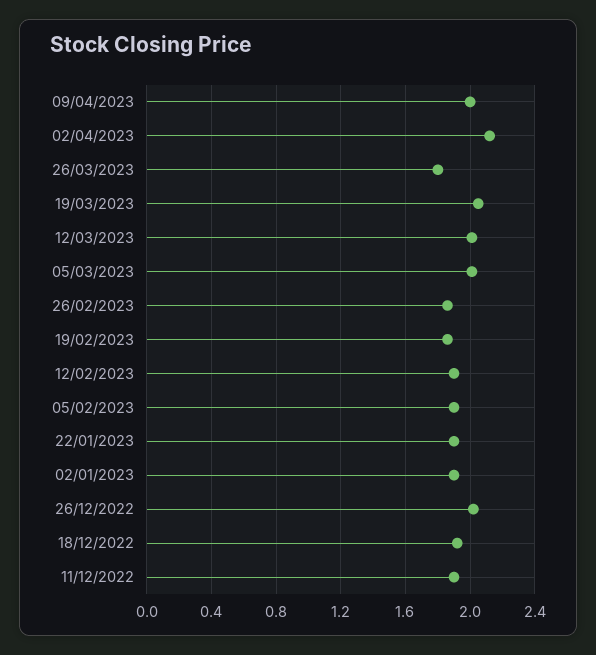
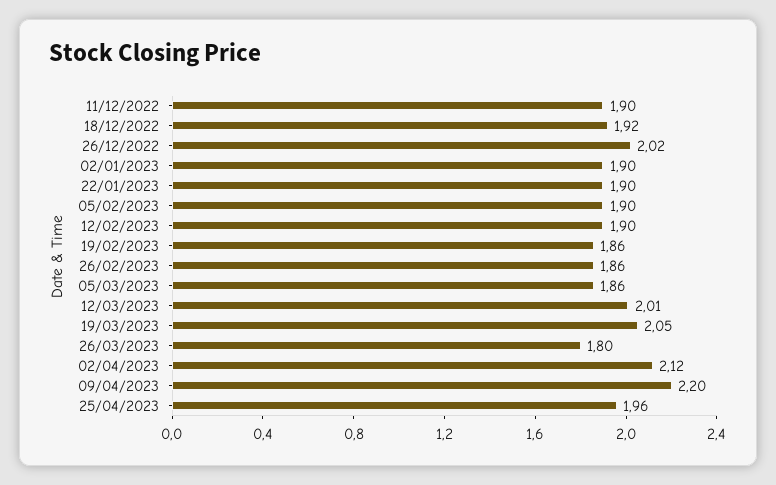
09/04/2023: 2 -> 2.2
05/03/2023: 2 -> 1.86
25/04/2023: none -> 1.96

